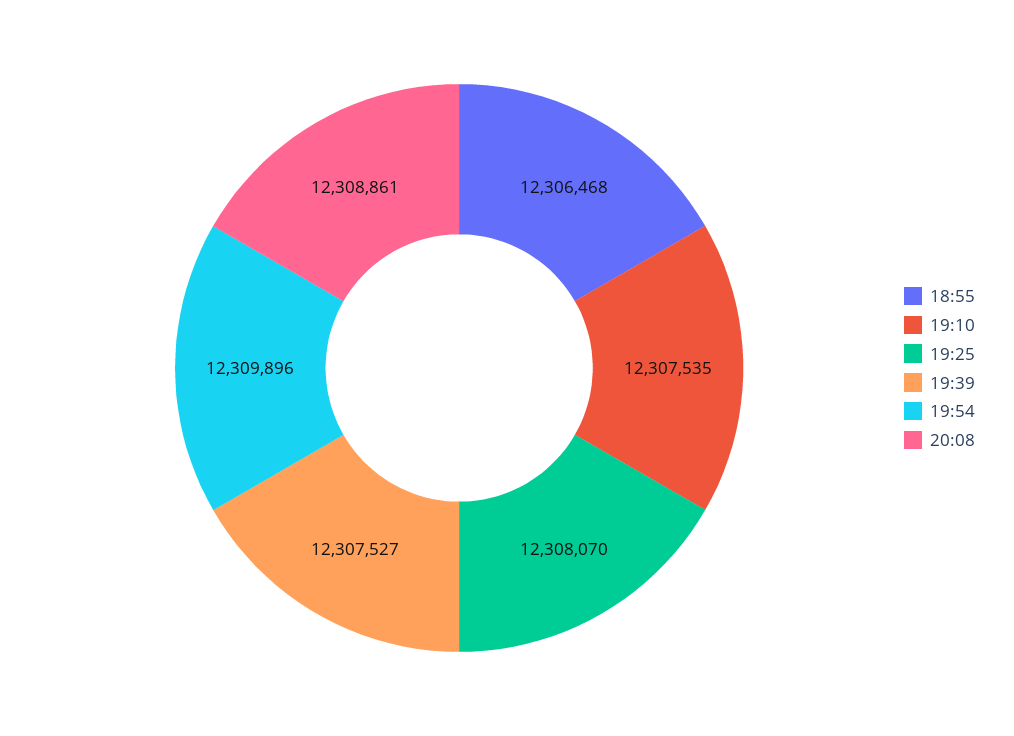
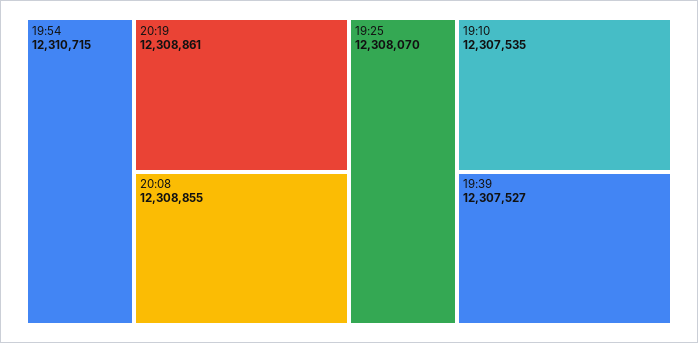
18:55: 12306468 -> none
19:54: 12309896 -> 12310715
20:08: 12308861 -> 12308855
20:19: none -> 12308861

